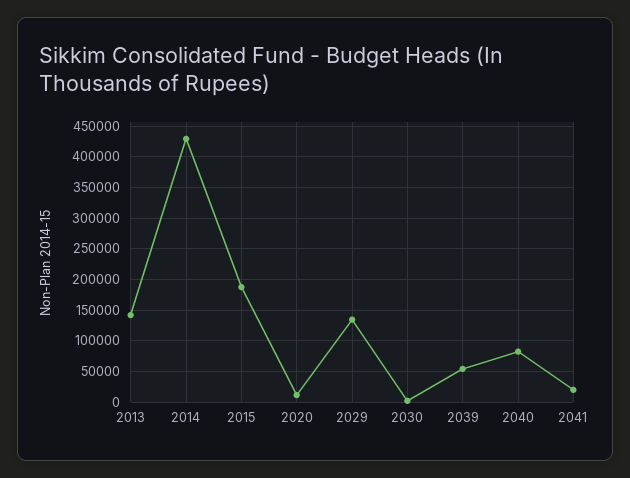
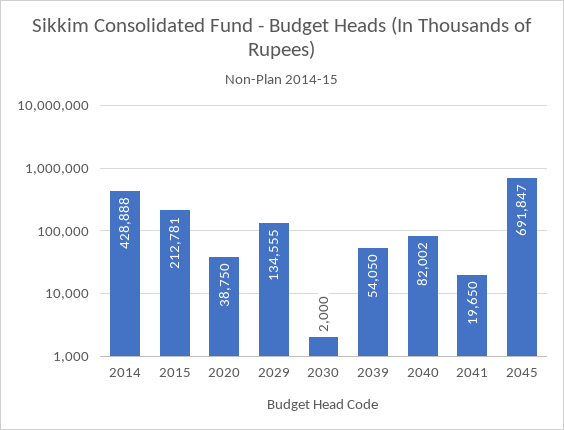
2013: 140000 -> none
2015: 190000 -> 212781
2020: 10000 -> 38750
2045: none -> 691847

